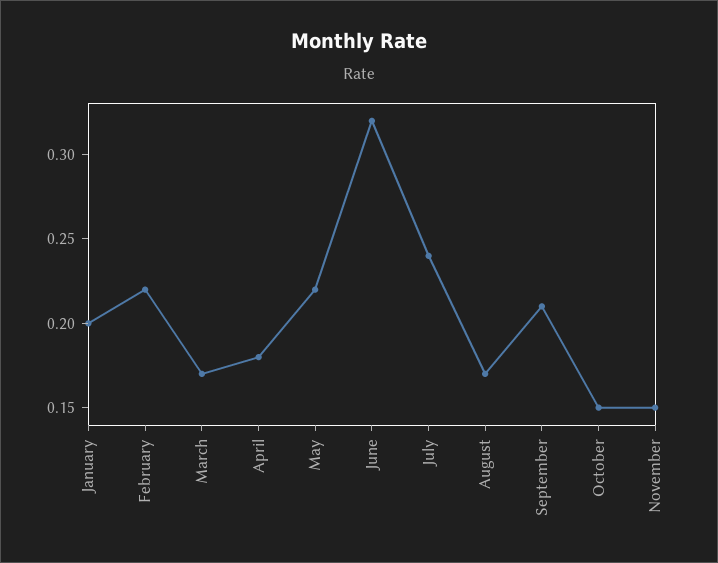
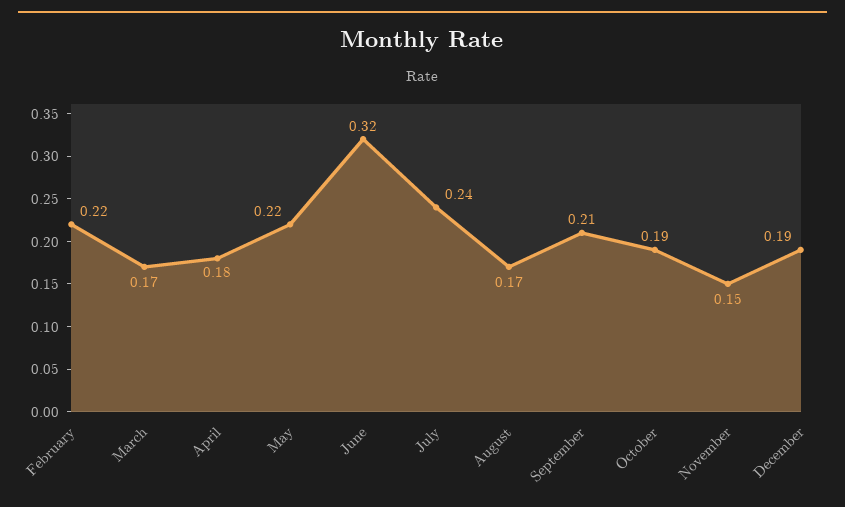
January: 0.2 -> none
October: 0.15 -> 0.19
December: none -> 0.19

